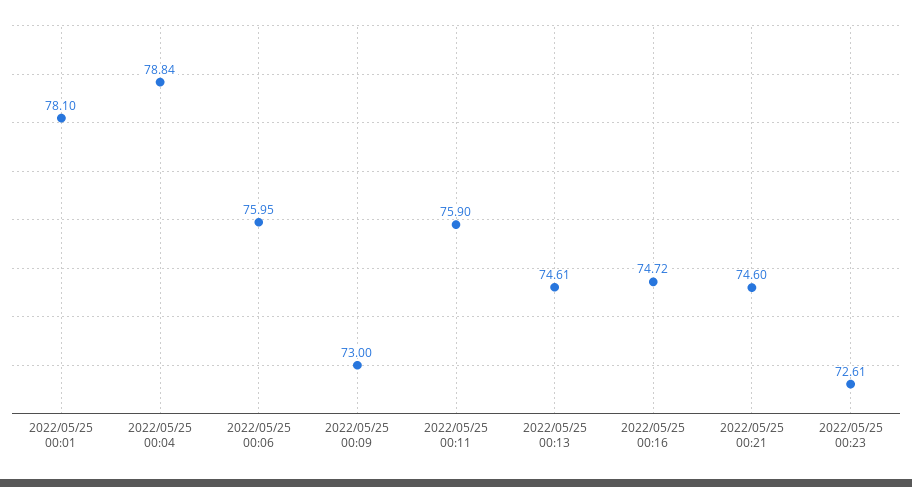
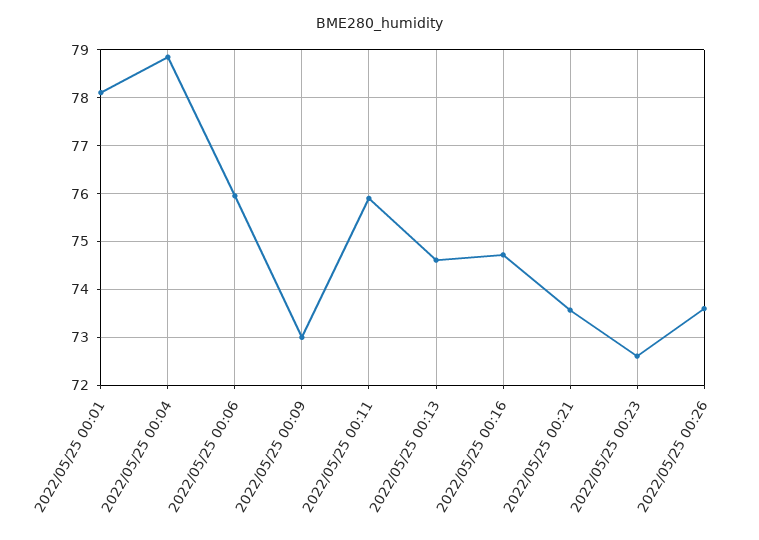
2022/05/25 00:21: 74.6 -> 73.6
2022/05/25 00:26: none -> 73.6

